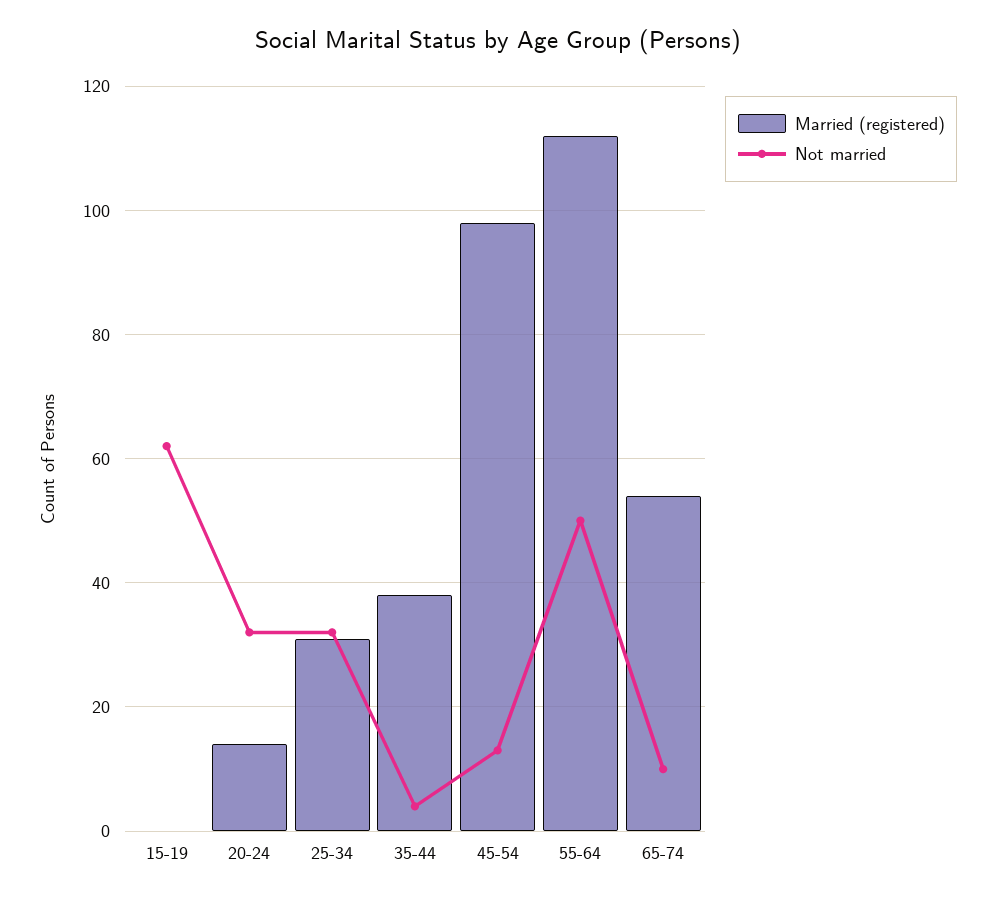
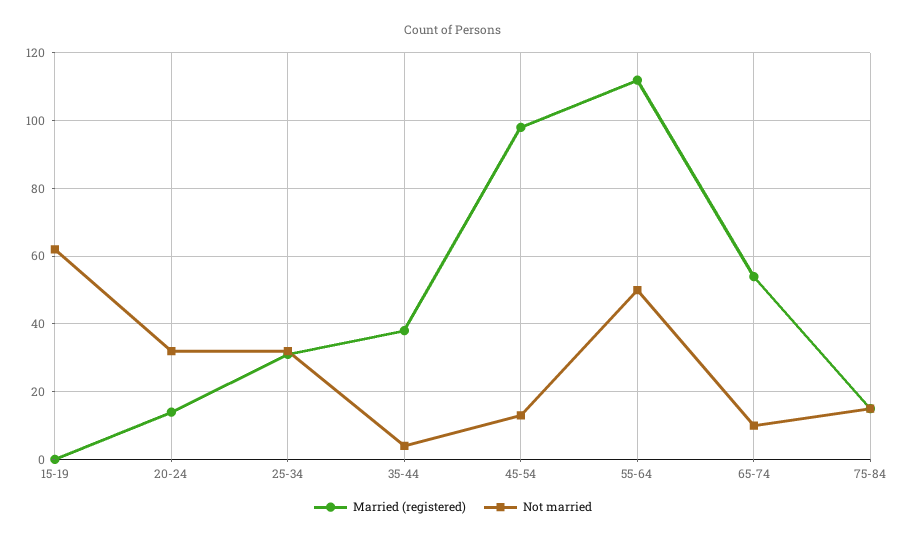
Married (registered), 75-84: none -> 15
Not married, 75-84: none -> 15

